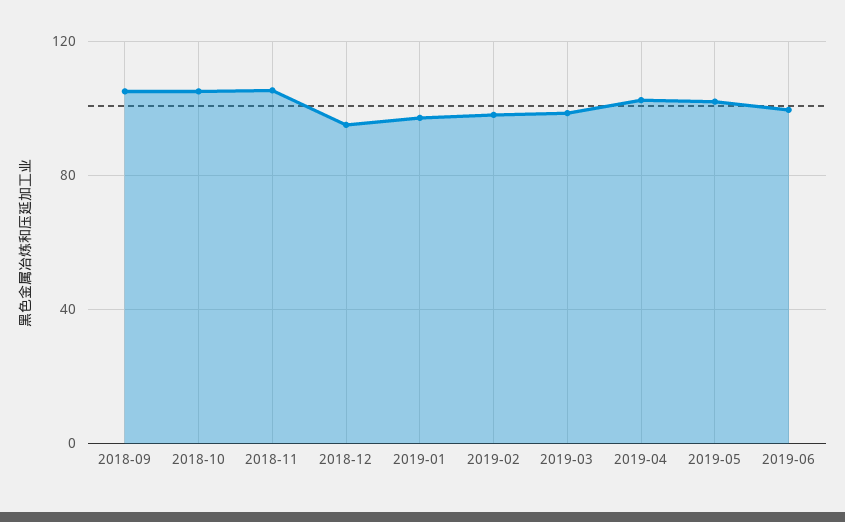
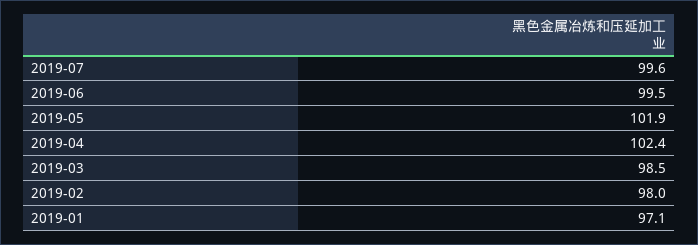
2018-09: 105 -> none
2018-10: 105 -> none
2018-11: 105 -> none
2018-12: 95 -> none
2019-07: none -> 99.6

